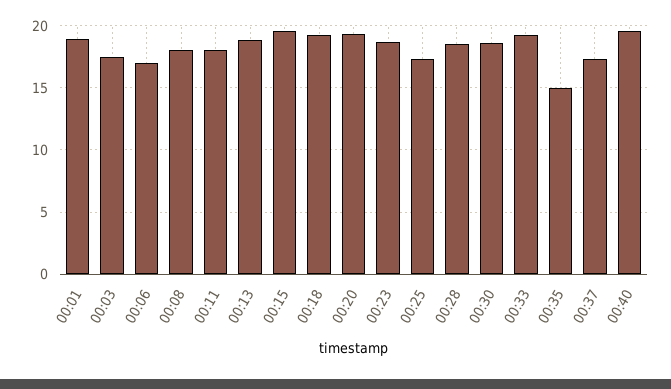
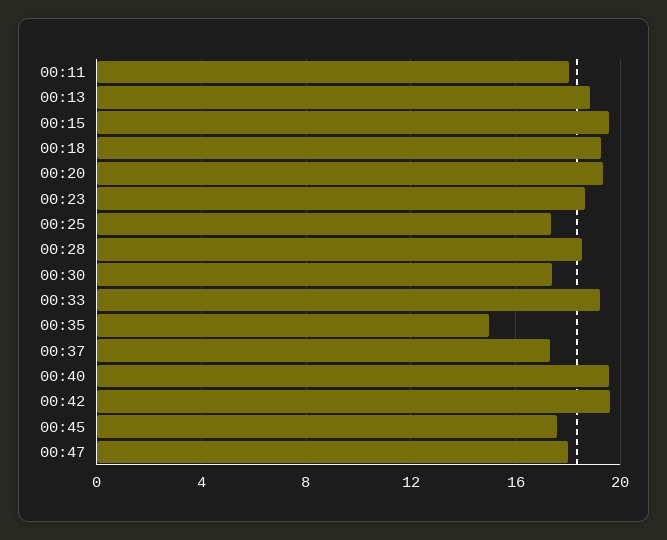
00:01: 19 -> none
00:03: 17.5 -> none
00:06: 17 -> none
00:08: 18 -> none
00:30: 18.5 -> 17.5
00:42: none -> 19.5
00:45: none -> 17.5
00:47: none -> 18

